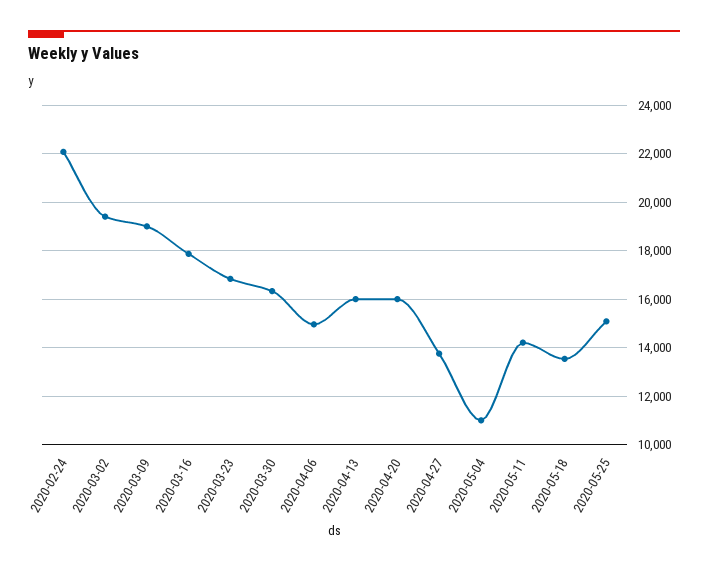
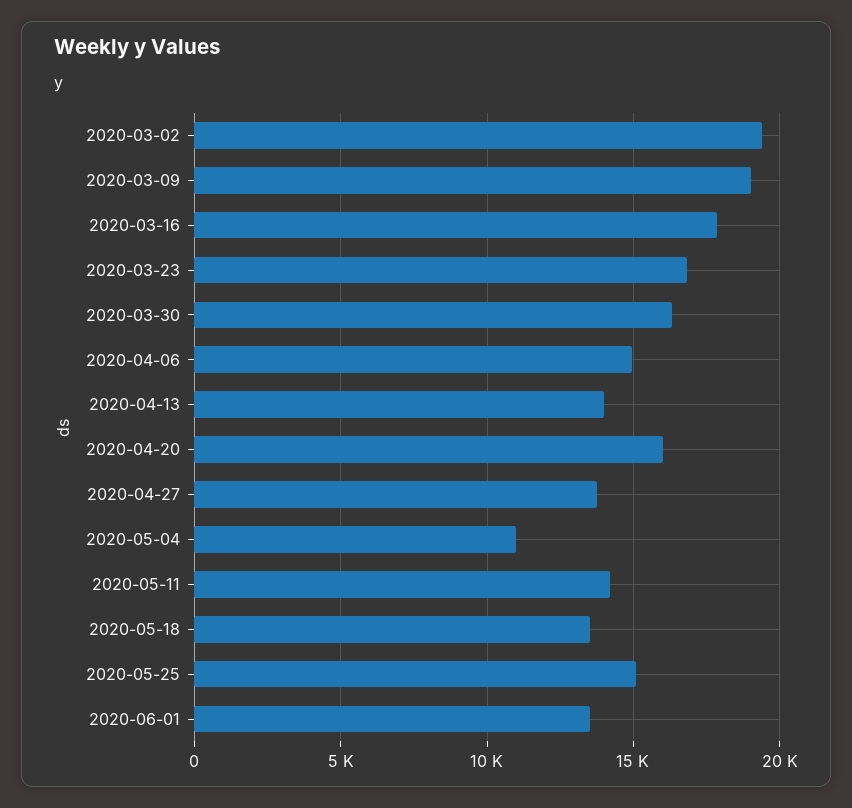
2020-02-24: 22000 -> none
2020-04-13: 16000 -> 14000
2020-06-01: none -> 13500

